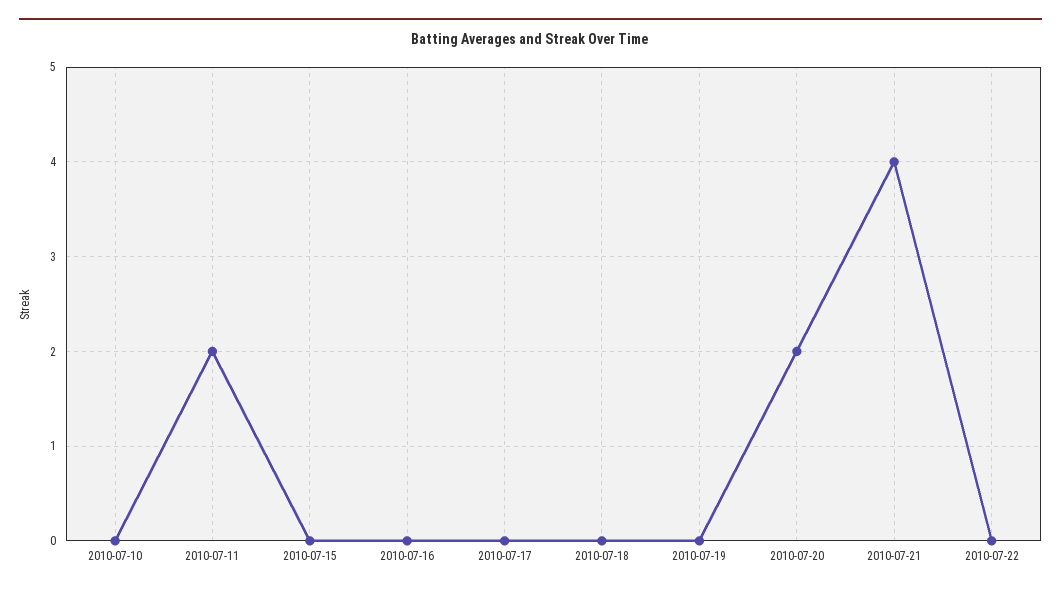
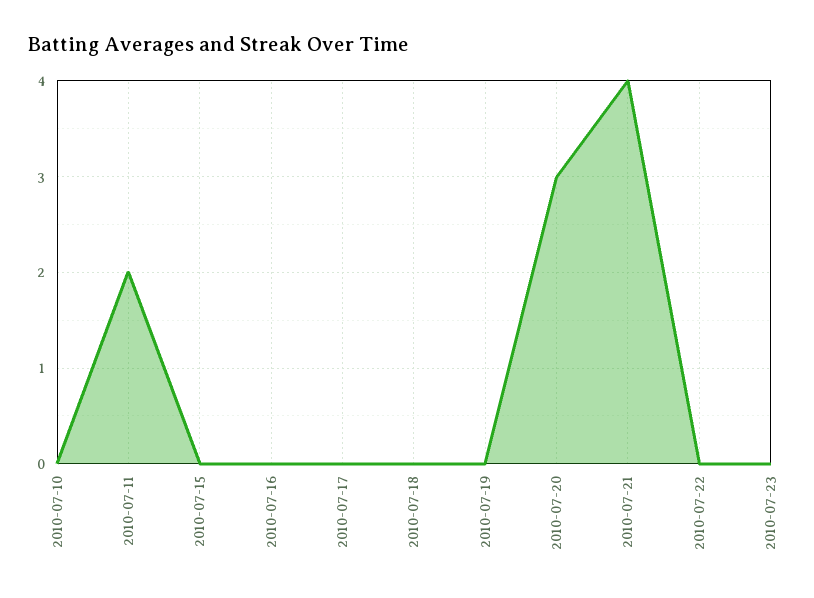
2010-07-20: 2 -> 3
2010-07-23: none -> 0

